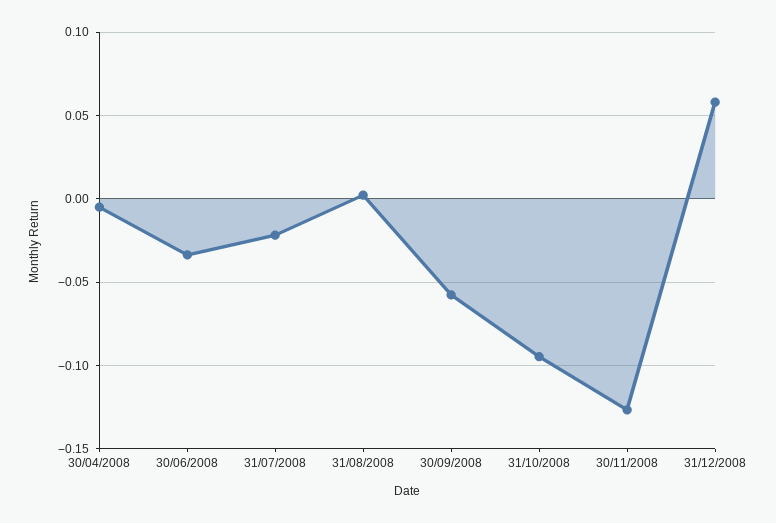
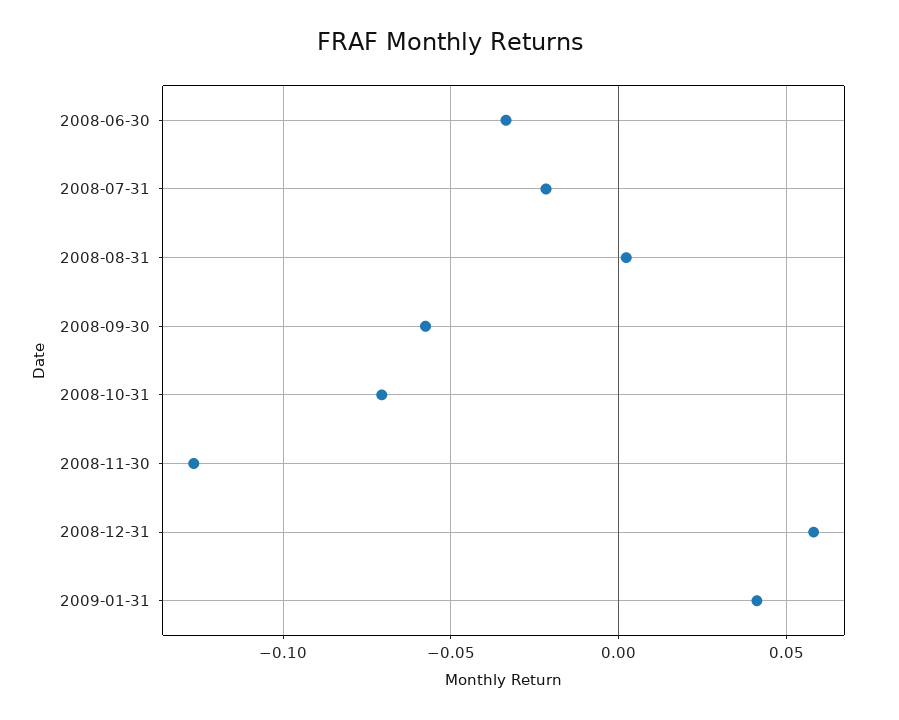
30/04/2008: -0.005 -> none
31/10/2008: -0.095 -> -0.07
2009-01-31: none -> 0.04

